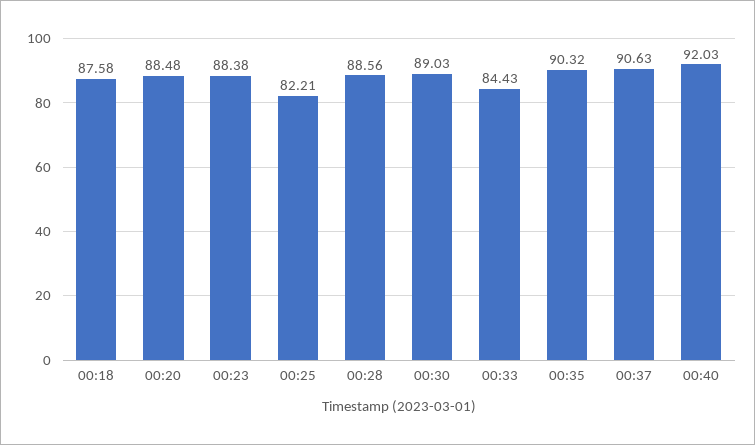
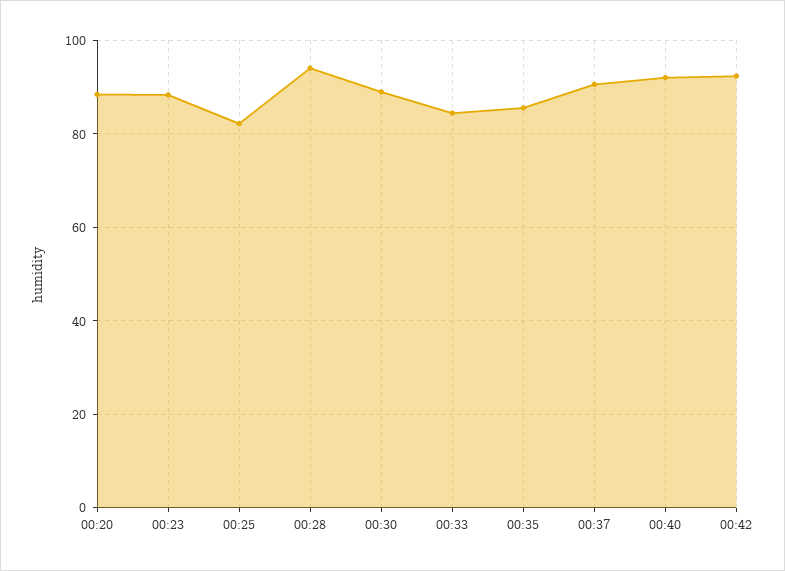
00:18: 87.58 -> none
00:28: 88.56 -> 94
00:35: 90.32 -> 86
00:42: none -> 92

